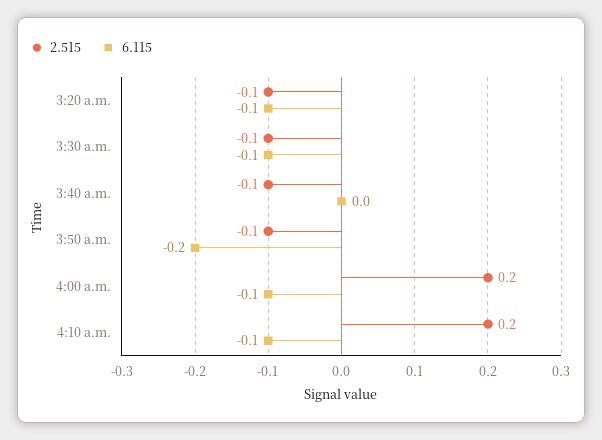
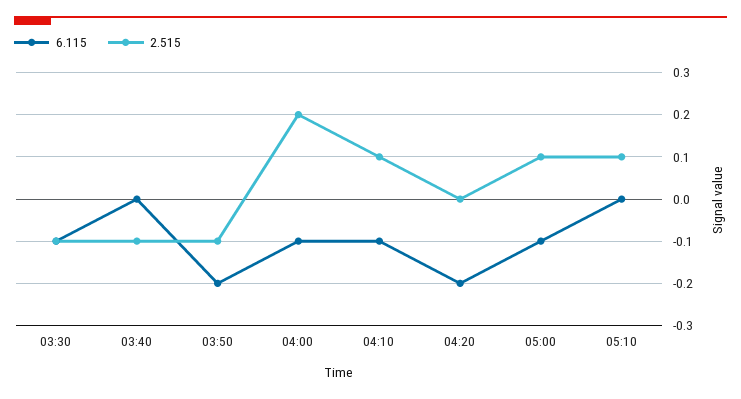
2.515, 3:20 a.m.: -0.1 -> none
6.115, 3:20 a.m.: -0.1 -> none
2.515, 4:10 a.m.: 0.2 -> 0.1
6.115, 04:20: none -> -0.2
2.515, 04:20: none -> 0
6.115, 05:00: none -> -0.1
2.515, 05:00: none -> 0.1
6.115, 05:10: none -> 0
2.515, 05:10: none -> 0.1

